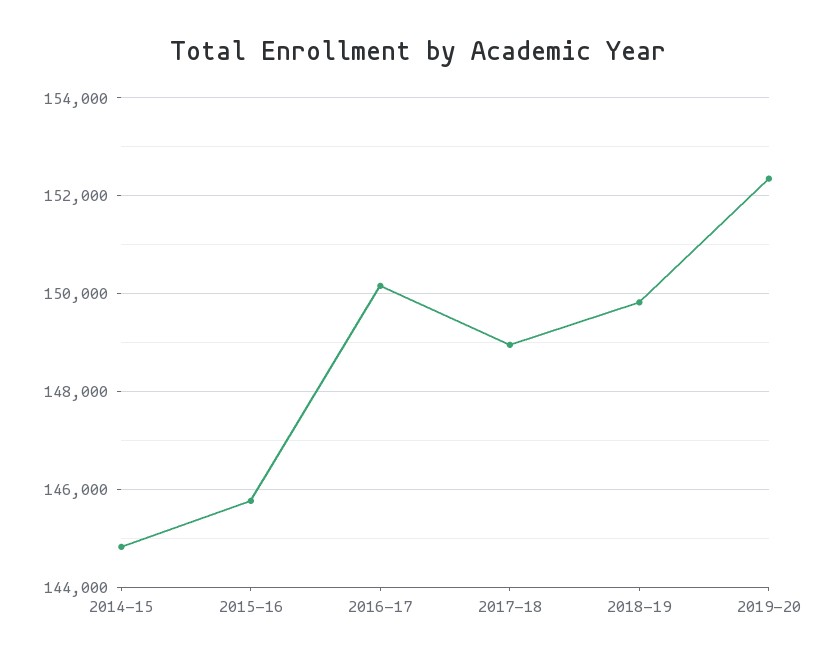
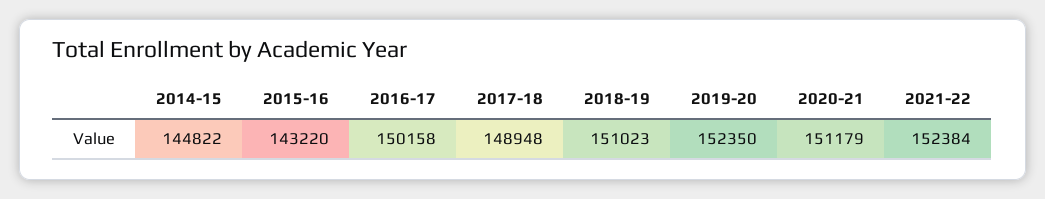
2015-16: 145800 -> 143220
2018-19: 149800 -> 151023
2020-21: none -> 151179
2021-22: none -> 152384

